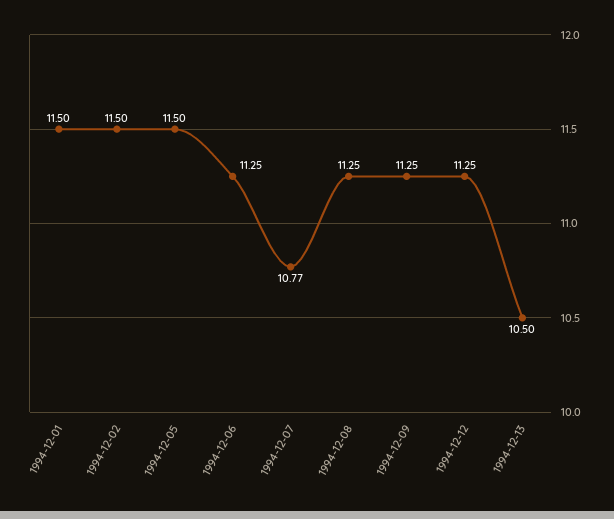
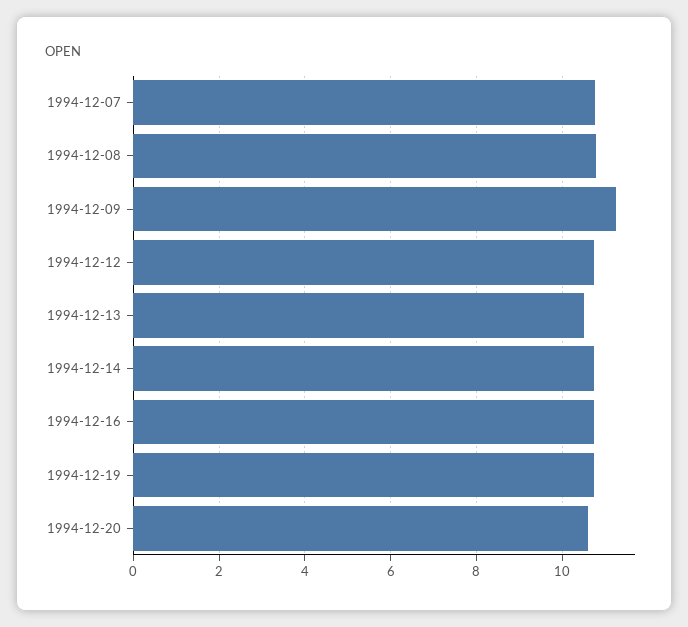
1994-12-01: 11.5 -> none
1994-12-02: 11.5 -> none
1994-12-05: 11.5 -> none
1994-12-06: 11.25 -> none
1994-12-08: 11.25 -> 10.8
1994-12-12: 11.25 -> 10.8
1994-12-14: none -> 10.8
1994-12-16: none -> 10.8
1994-12-19: none -> 10.8
1994-12-20: none -> 10.6

